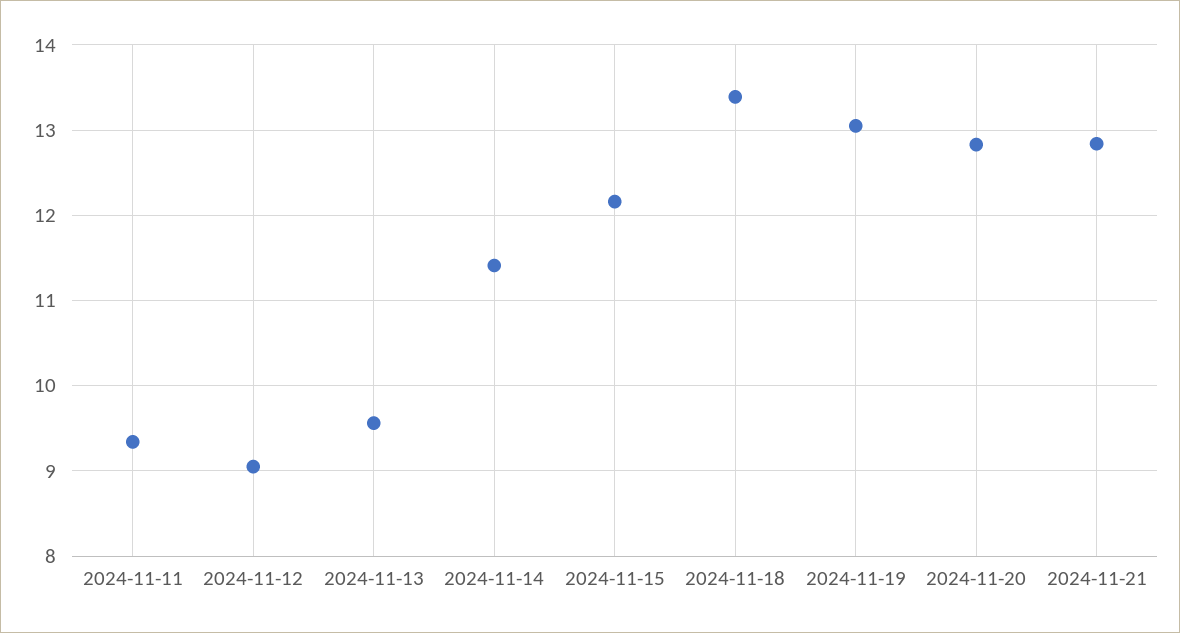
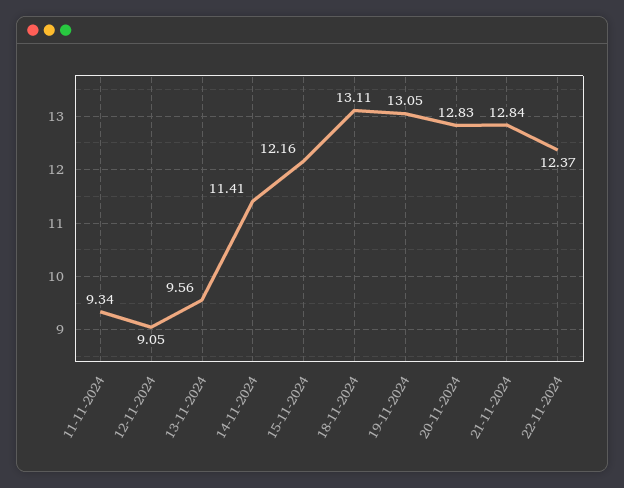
2024-11-18: 13.4 -> 13.11
22-11-2024: none -> 12.37

